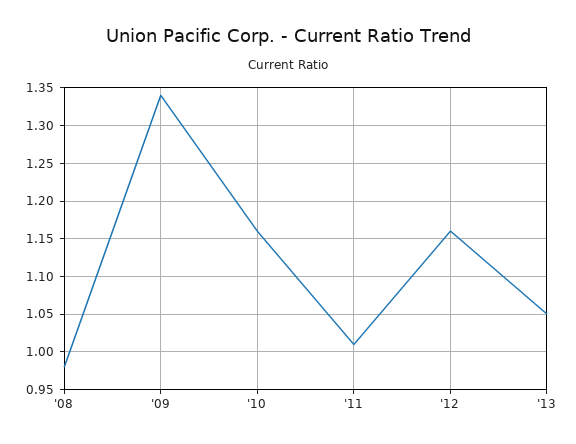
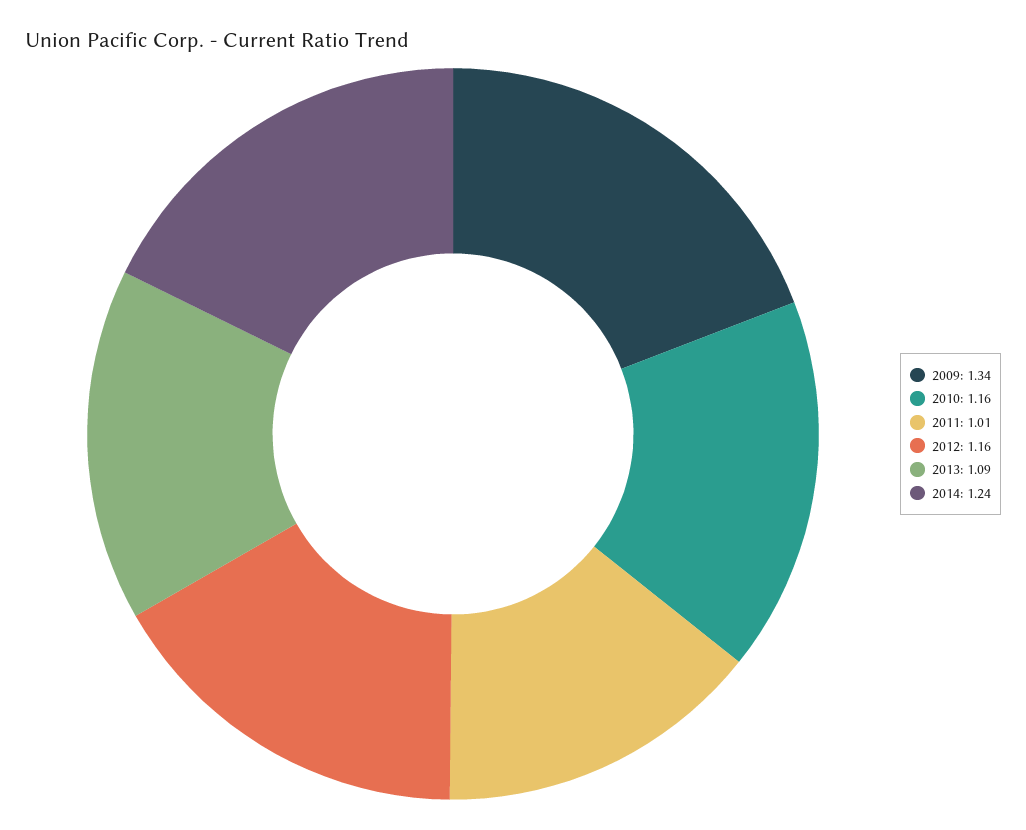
'08: 0.98 -> none
'13: 1.05 -> 1.09
2014: none -> 1.24

